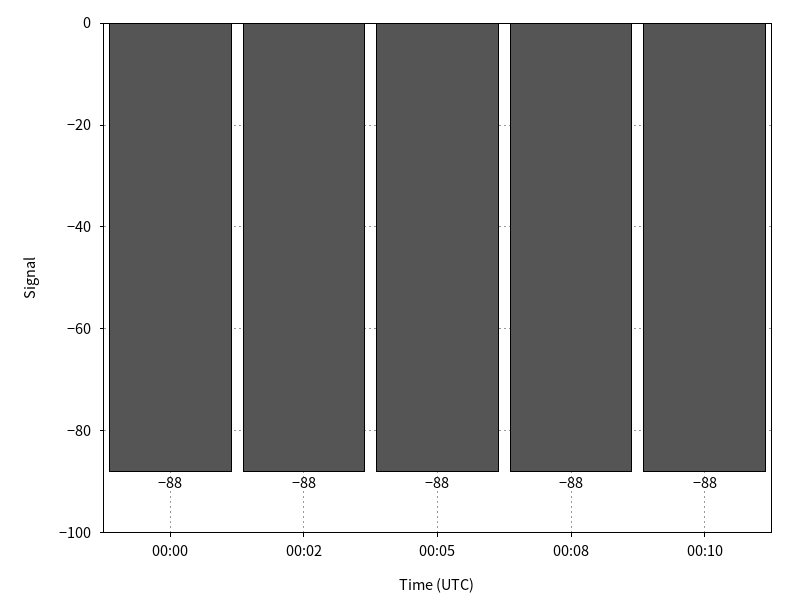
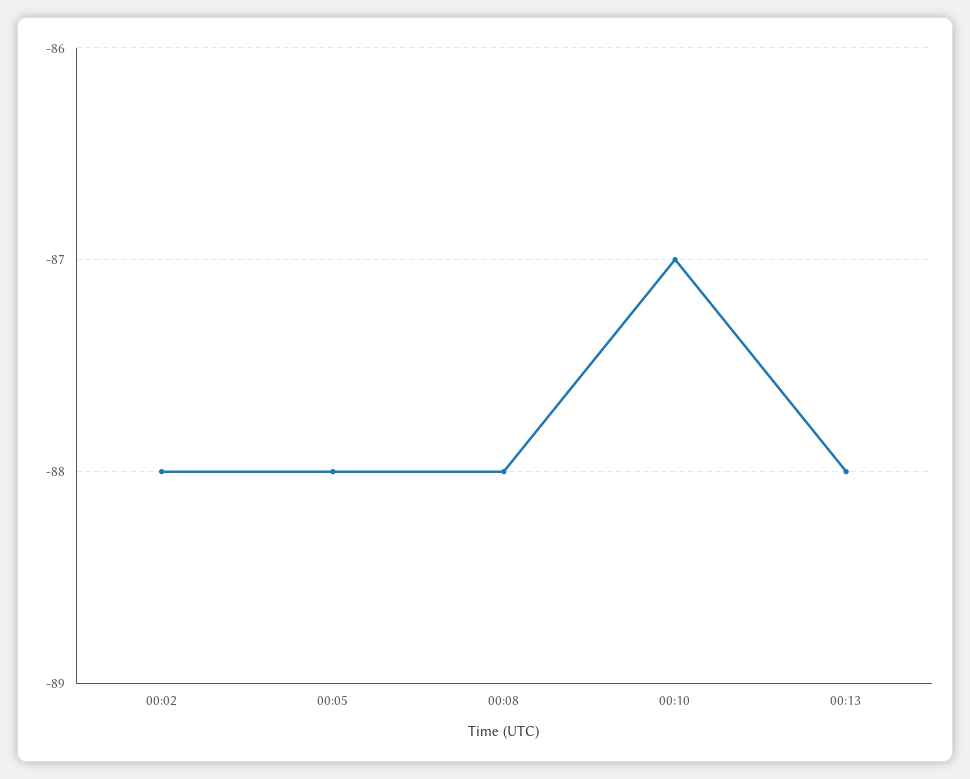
00:00: -88 -> none
00:10: -88 -> -87
00:13: none -> -88

